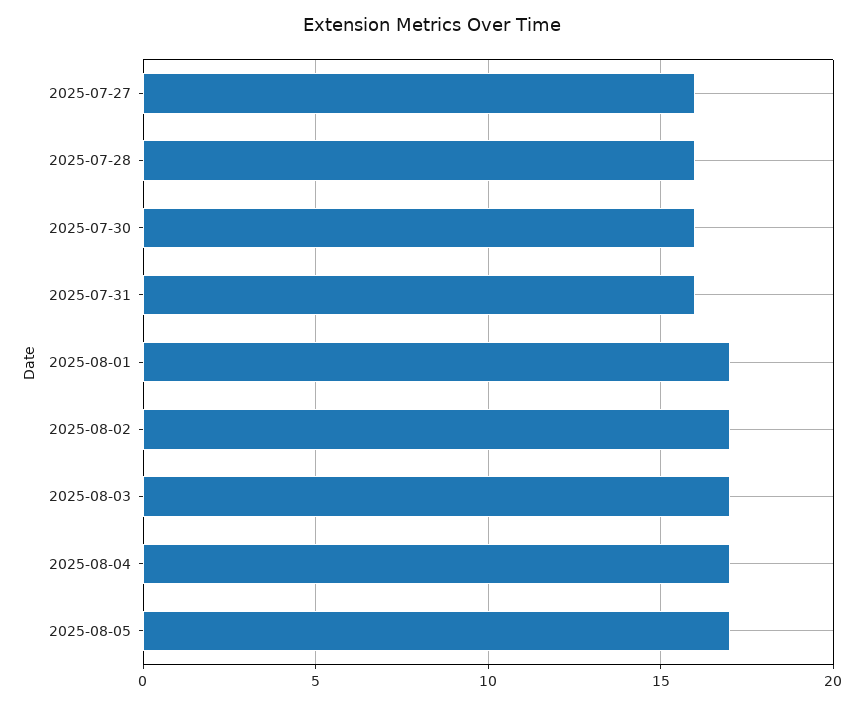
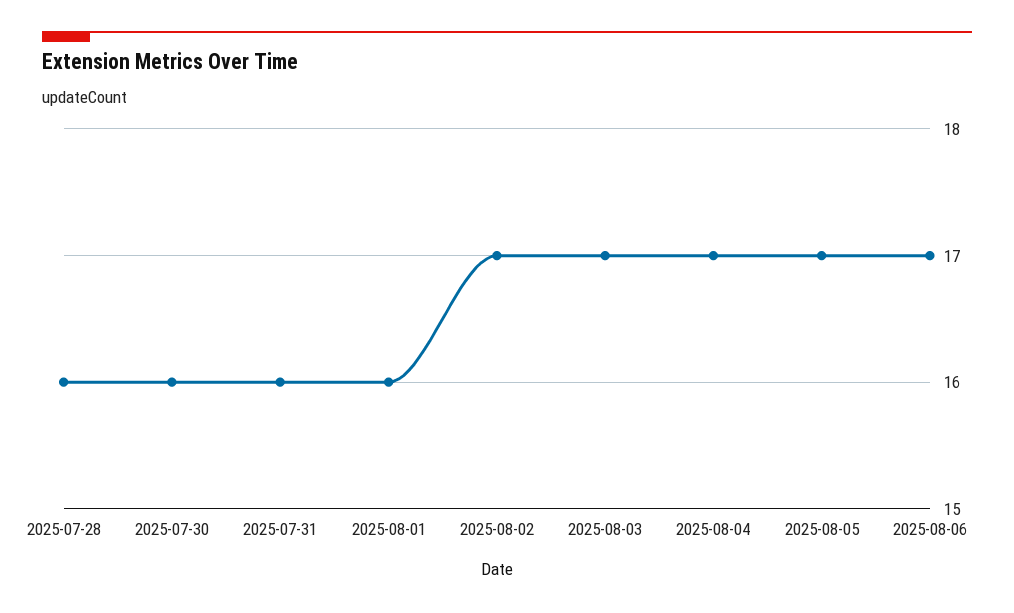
2025-07-27: 16 -> none
2025-08-01: 17 -> 16
2025-08-06: none -> 17

